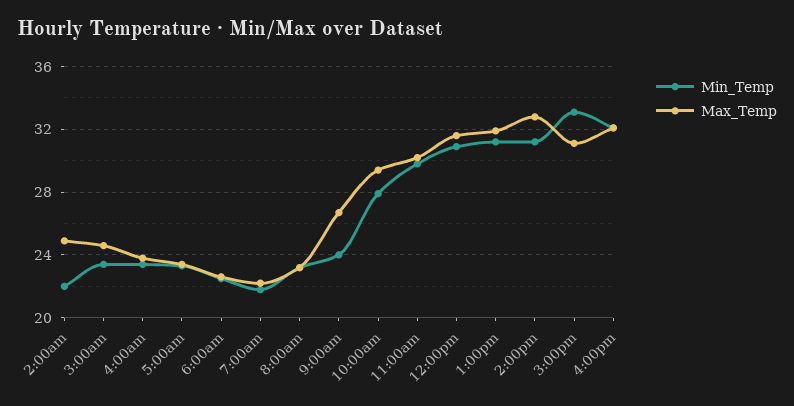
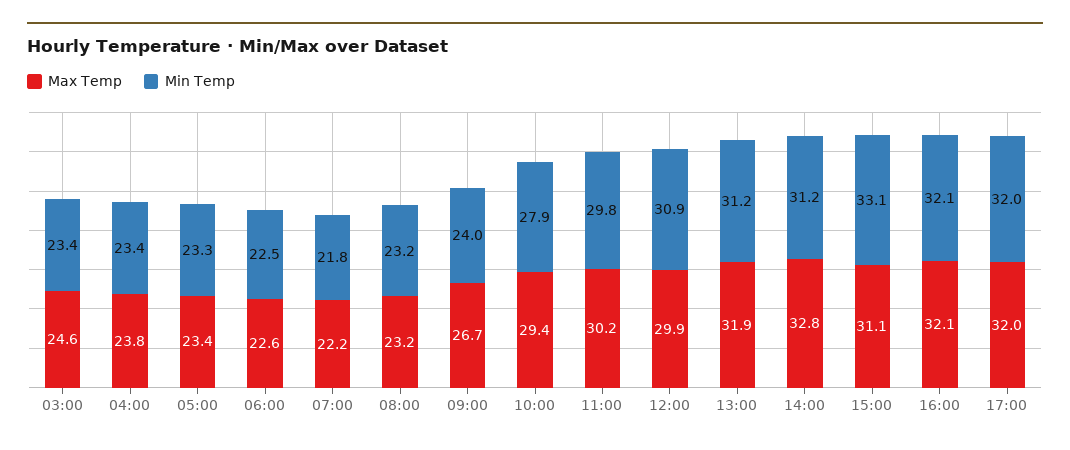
Min_Temp, 2:00am: 22 -> none
Max_Temp, 2:00am: 25 -> none
Max_Temp, 12:00pm: 31.5 -> 29.9
Max_Temp, 17:00: none -> 32
Min_Temp, 17:00: none -> 32

